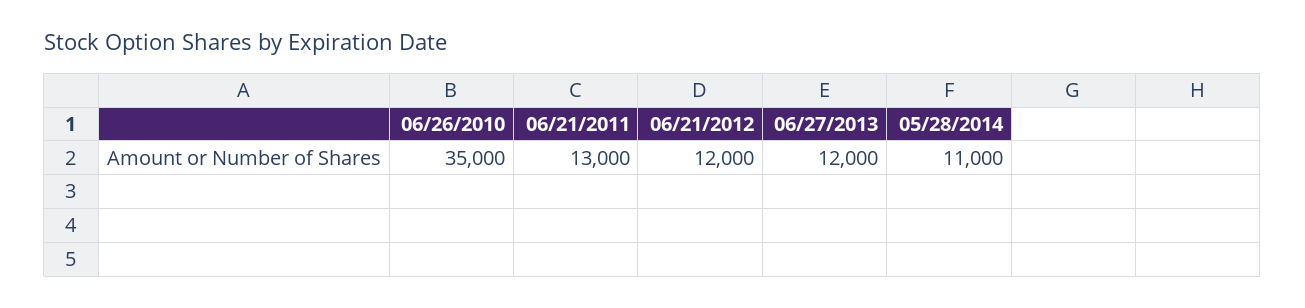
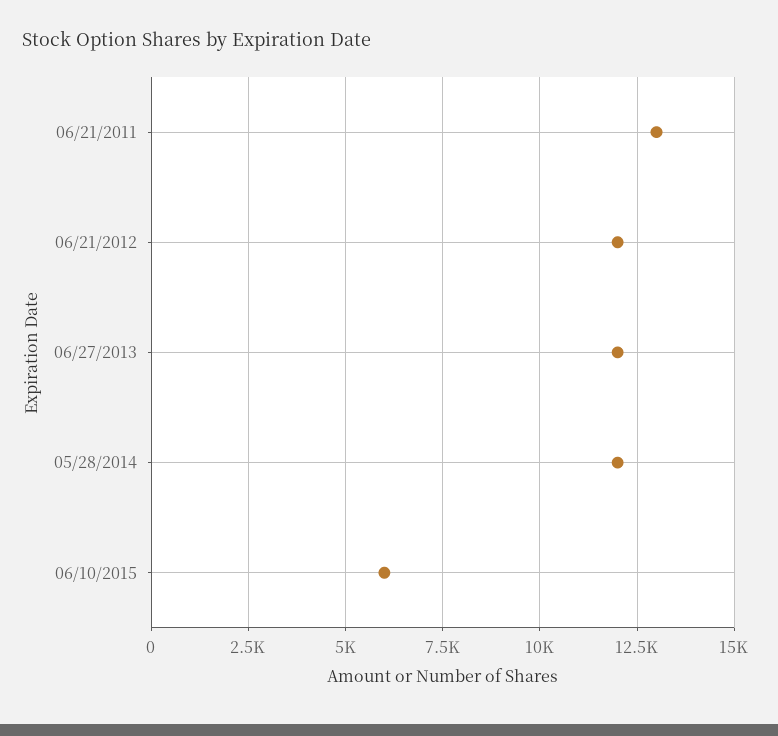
06/26/2010: 35000 -> none
05/28/2014: 11000 -> 12000
06/10/2015: none -> 6000

